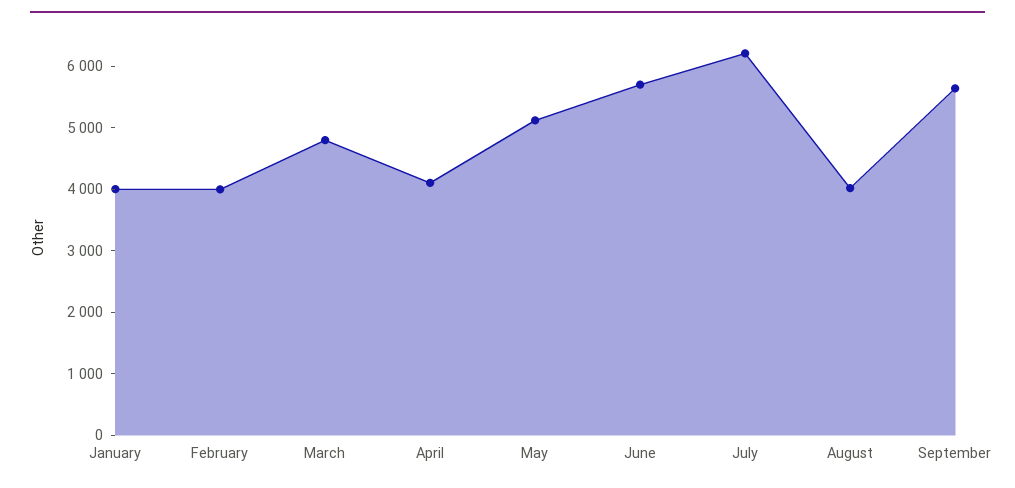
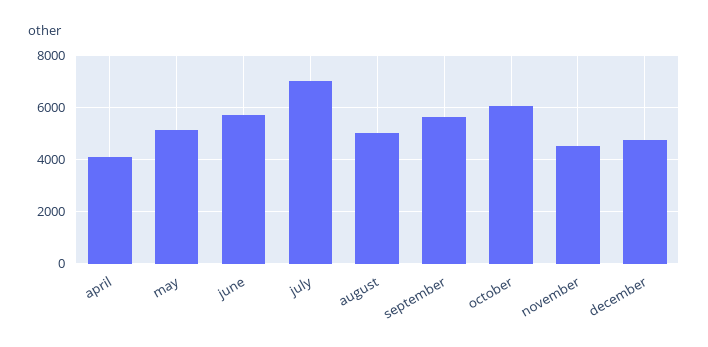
January: 4000 -> none
February: 4000 -> none
March: 4800 -> none
July: 6200 -> 7000
August: 4000 -> 5000
october: none -> 6000
november: none -> 4500
december: none -> 4750

